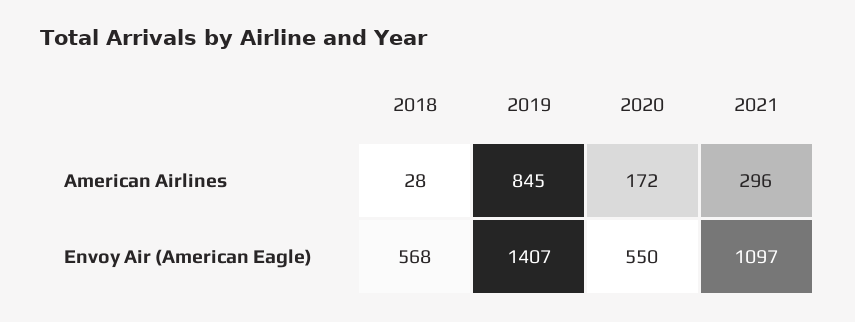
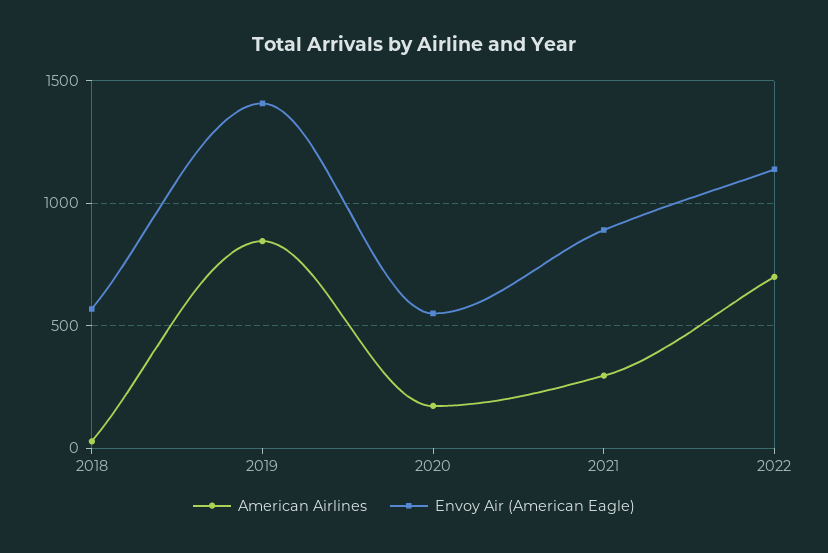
Envoy Air (American Eagle), 2021: 1097 -> 900
American Airlines, 2022: none -> 700
Envoy Air (American Eagle), 2022: none -> 1150

